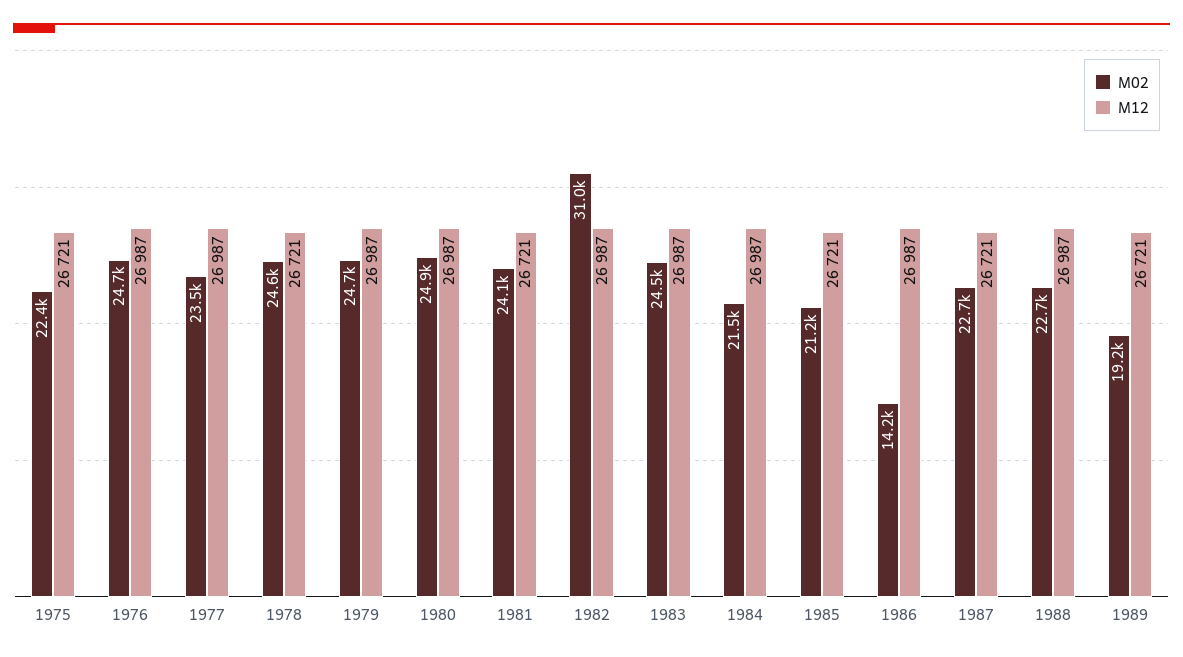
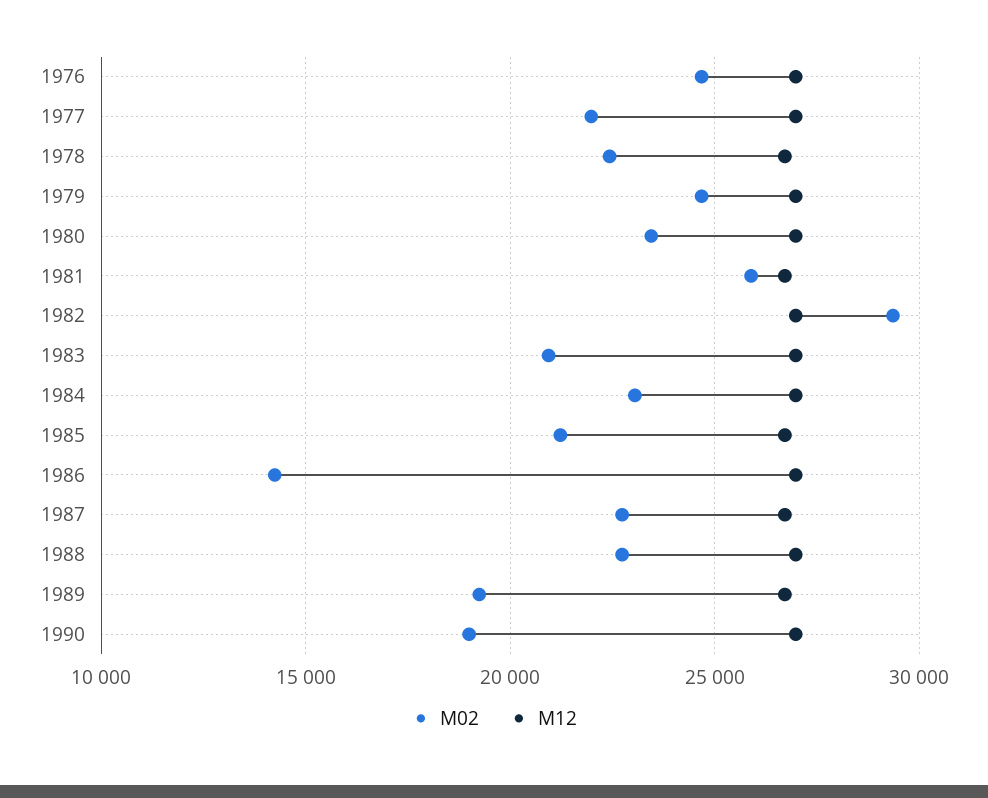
M02, 1975: 22400 -> none
M12, 1975: 26721 -> none
M02, 1977: 23500 -> 22000
M02, 1978: 24600 -> 22500
M02, 1980: 24900 -> 23500
M02, 1981: 24100 -> 26000
M02, 1982: 31000 -> 29500
M02, 1983: 24500 -> 21000
M02, 1984: 21500 -> 23000
M02, 1990: none -> 19000
M12, 1990: none -> 27000

